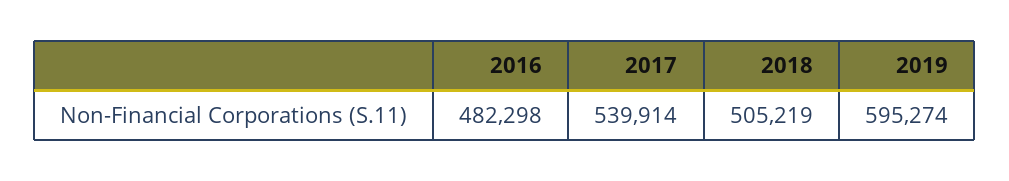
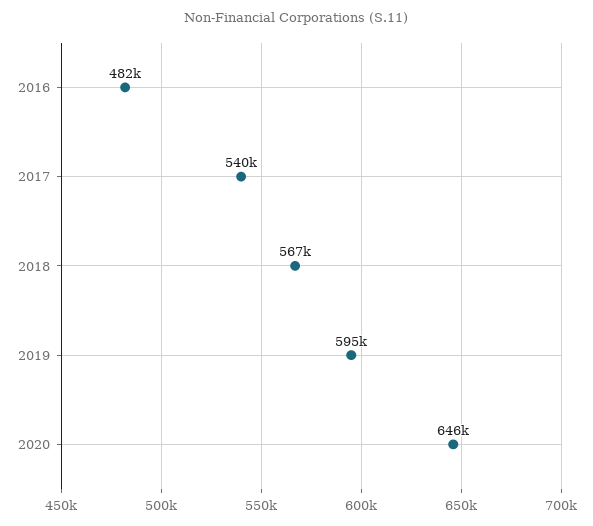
2018: 505219 -> 567000
2020: none -> 646000

